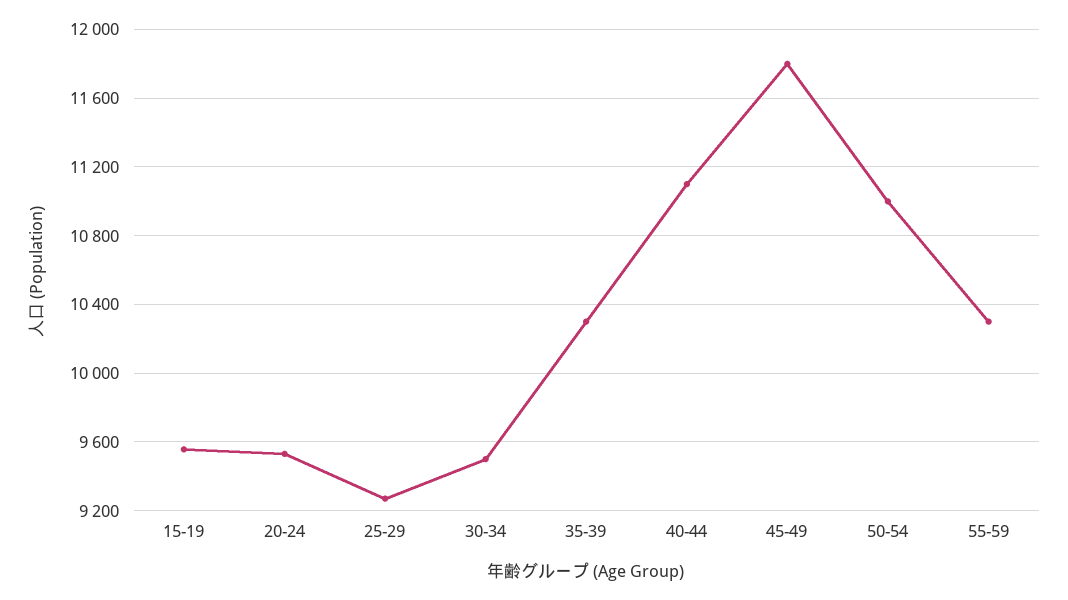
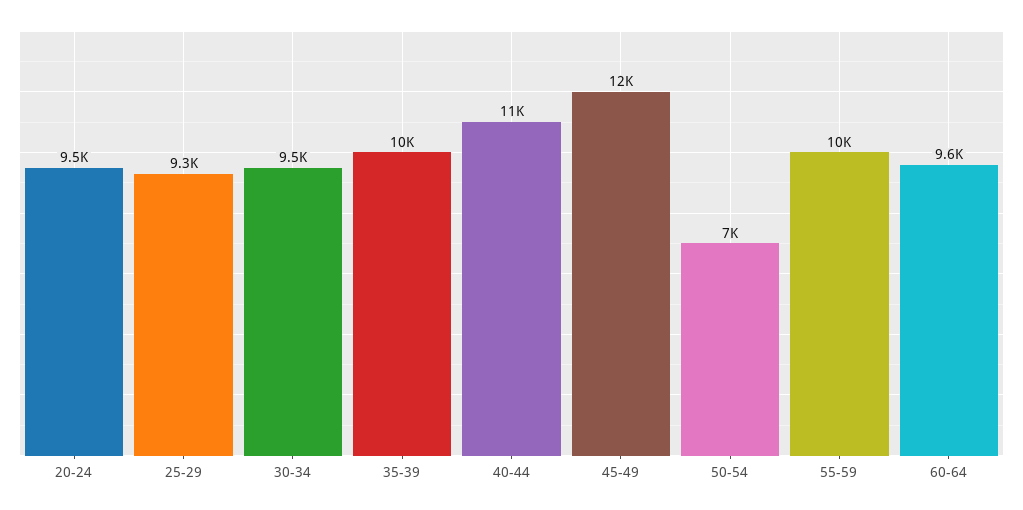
15-19: 9550 -> none
50-54: 11000 -> 7000
60-64: none -> 9600

